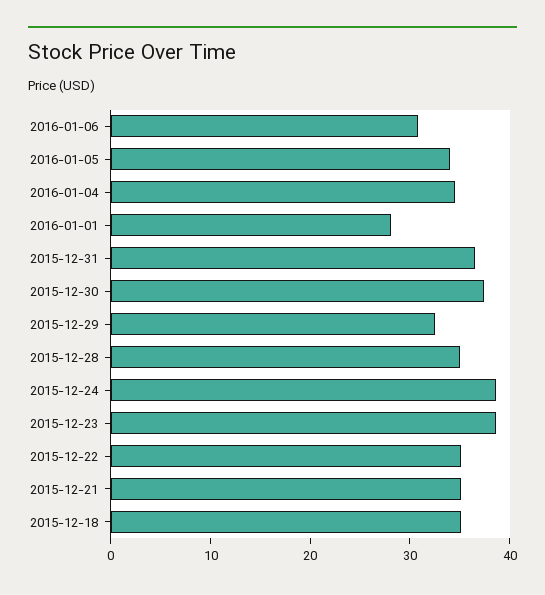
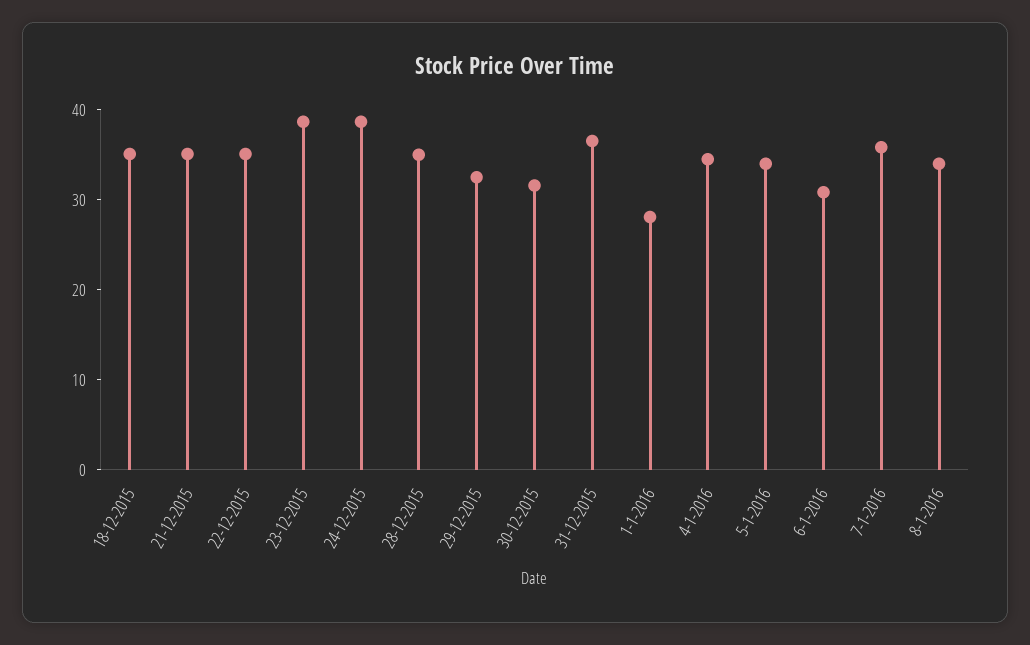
2015-12-30: 38 -> 32
7-1-2016: none -> 36
8-1-2016: none -> 34

